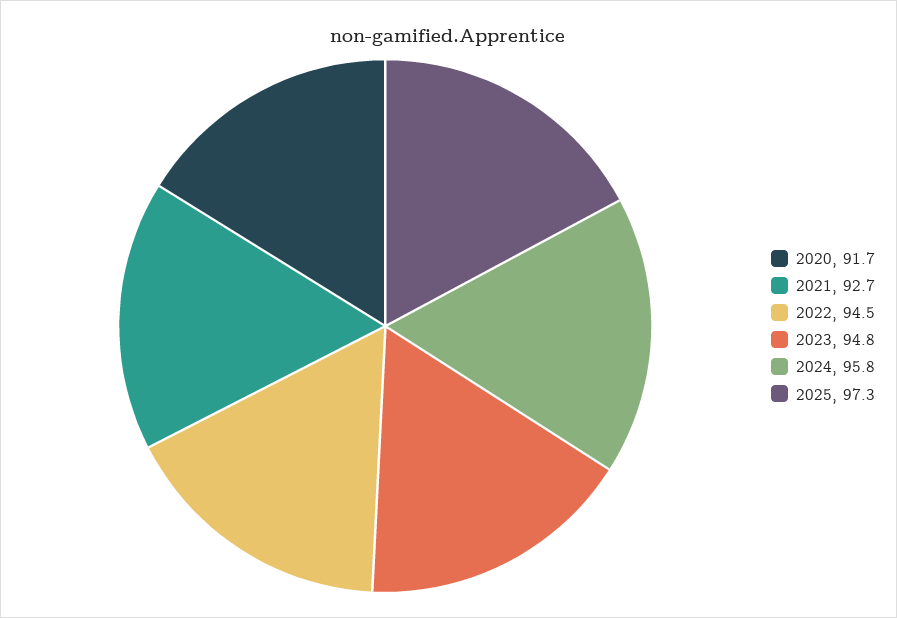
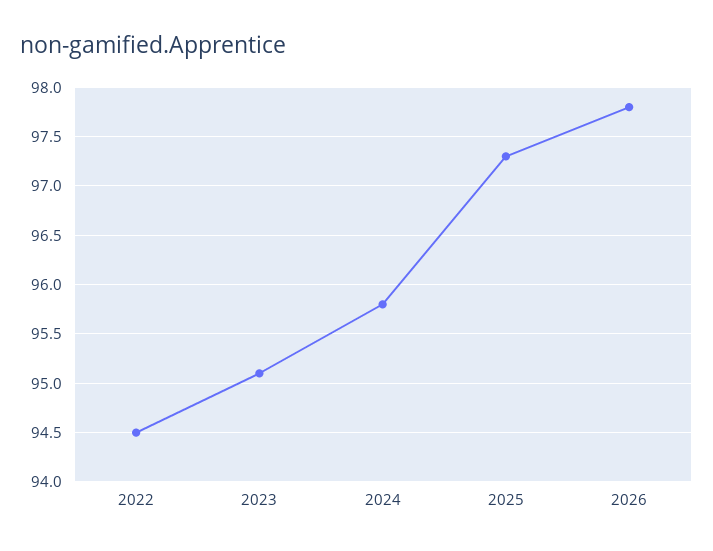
2020: 91.7 -> none
2021: 92.7 -> none
2023: 94.8 -> 95.1
2026: none -> 97.8

